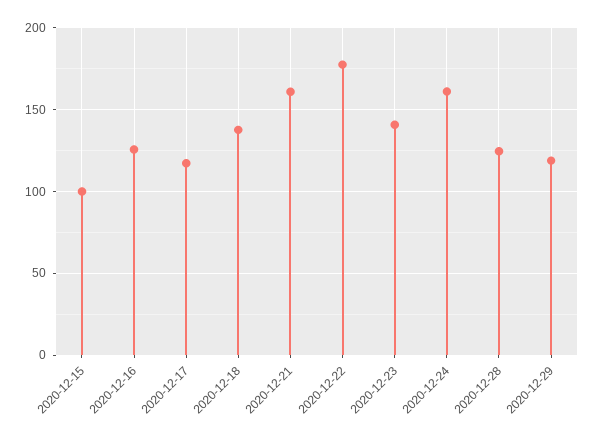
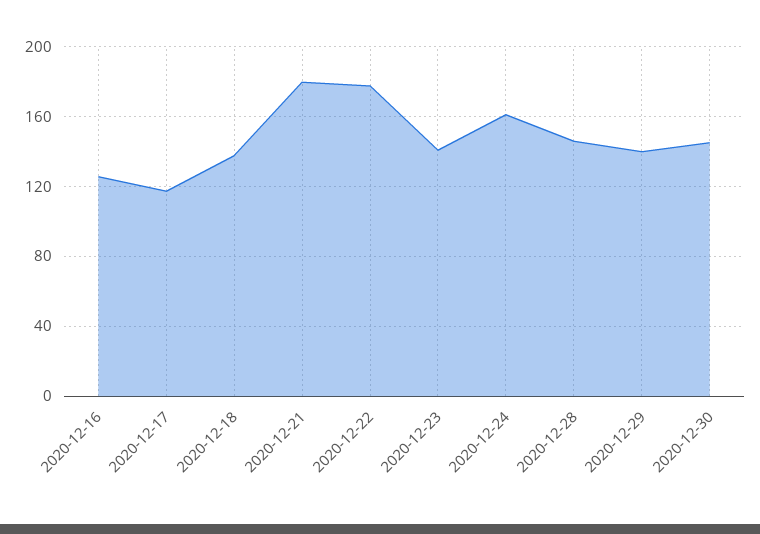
2020-12-15: 100 -> none
2020-12-21: 160 -> 180
2020-12-28: 125 -> 145
2020-12-29: 120 -> 140
2020-12-30: none -> 145

